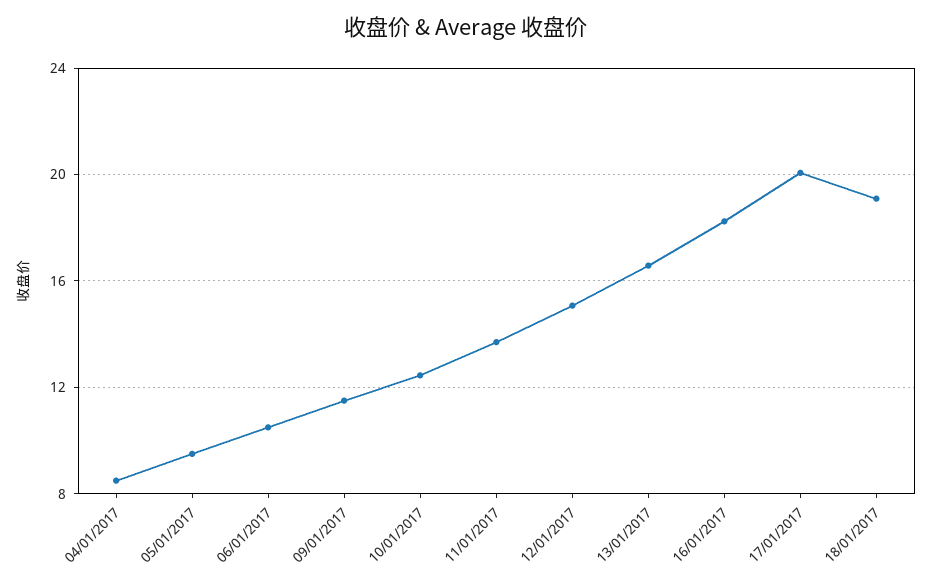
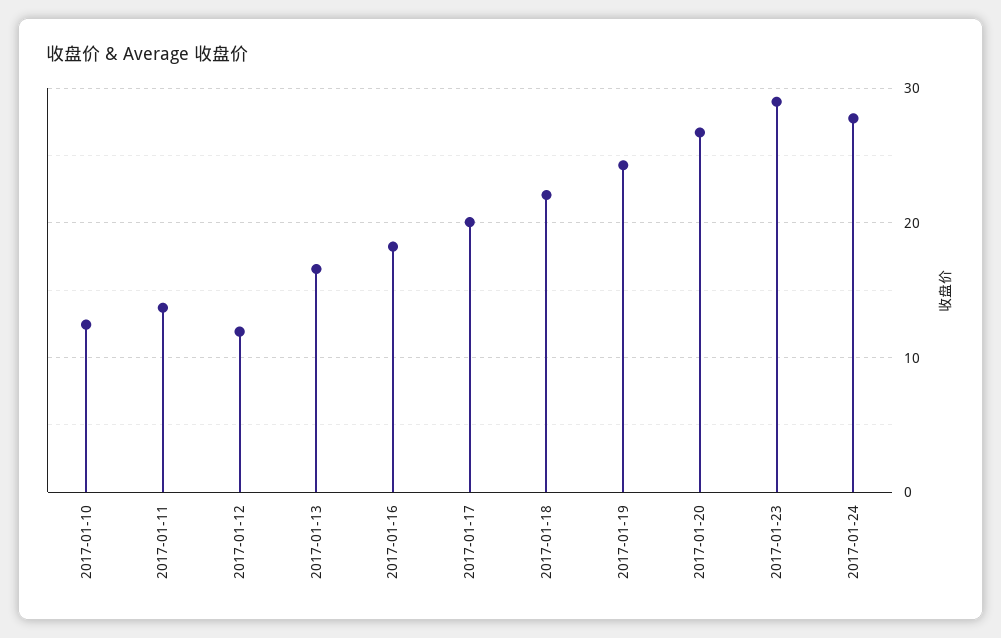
04/01/2017: 8.5 -> none
05/01/2017: 9.5 -> none
06/01/2017: 10.5 -> none
09/01/2017: 11.5 -> none
12/01/2017: 15 -> 12
18/01/2017: 19 -> 22
2017-01-19: none -> 24
2017-01-20: none -> 27
2017-01-23: none -> 29
2017-01-24: none -> 28

